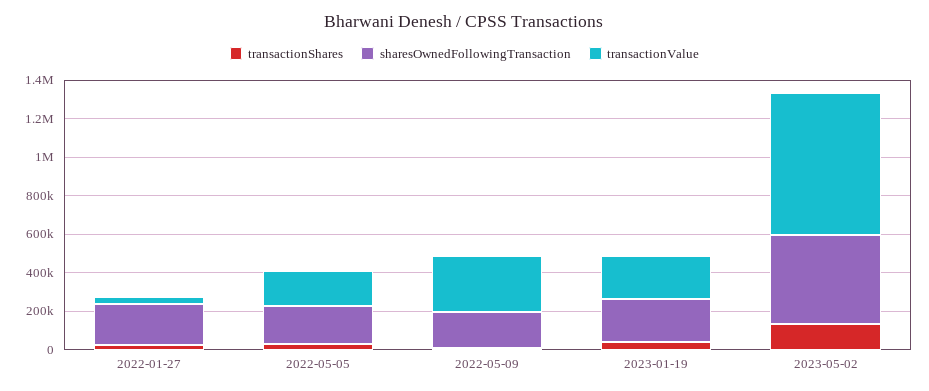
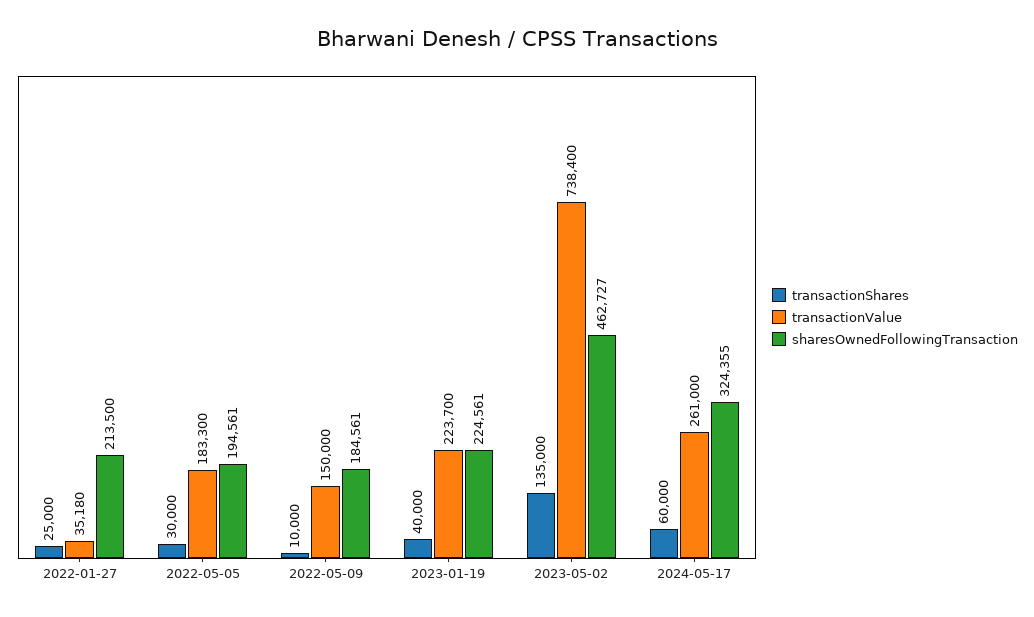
transactionValue, 2022-05-09: 300000 -> 150000
transactionShares, 2024-05-17: none -> 60000
transactionValue, 2024-05-17: none -> 261000
sharesOwnedFollowingTransaction, 2024-05-17: none -> 324355

